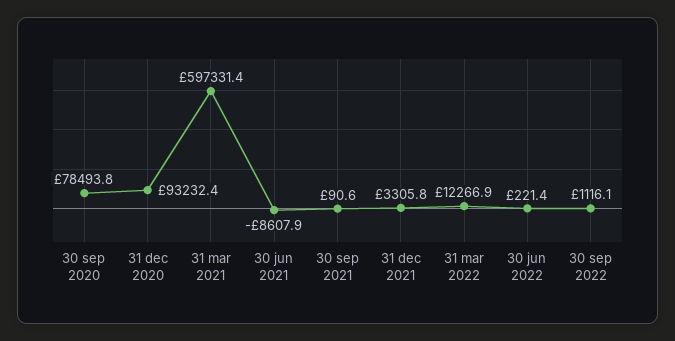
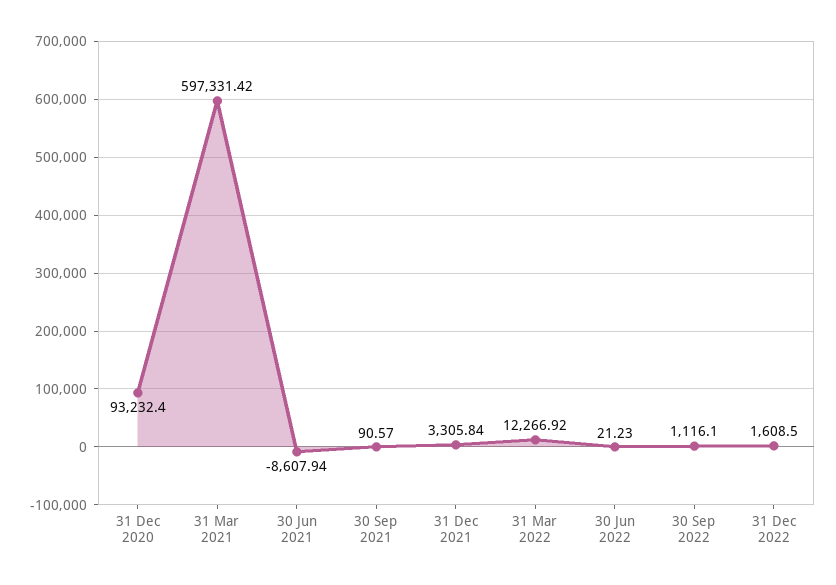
30 sep 2020: 78493.8 -> none
30 jun 2022: 221.4 -> 21.23
31 Dec 2022: none -> 1608.5

